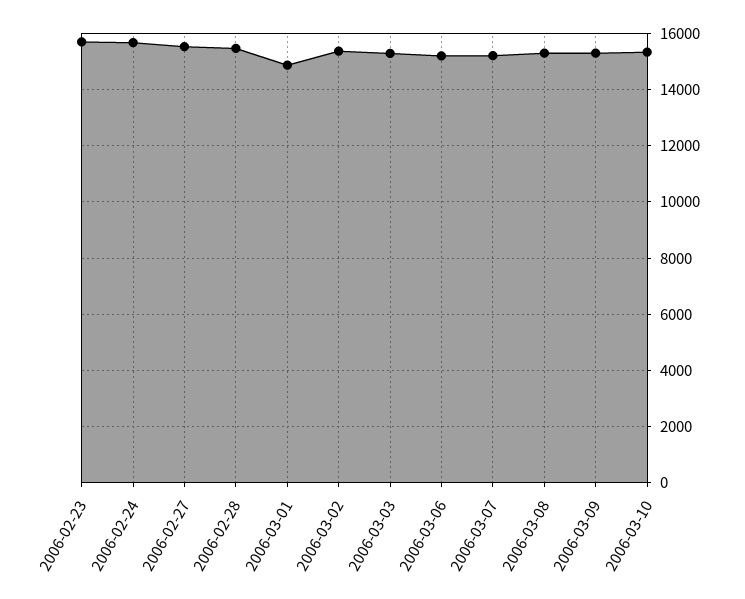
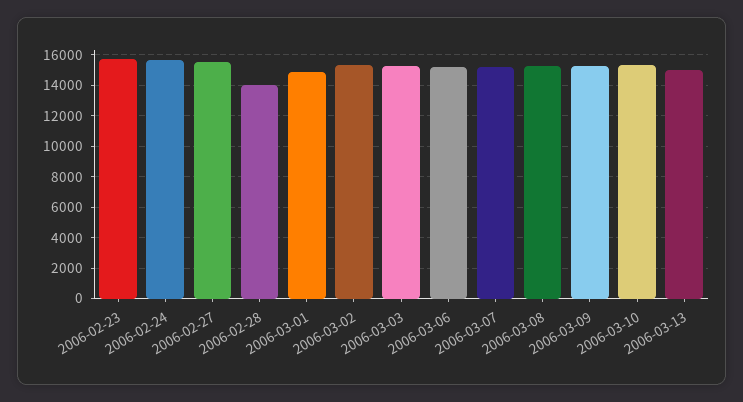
2006-02-28: 15500 -> 14000
2006-03-13: none -> 15000

